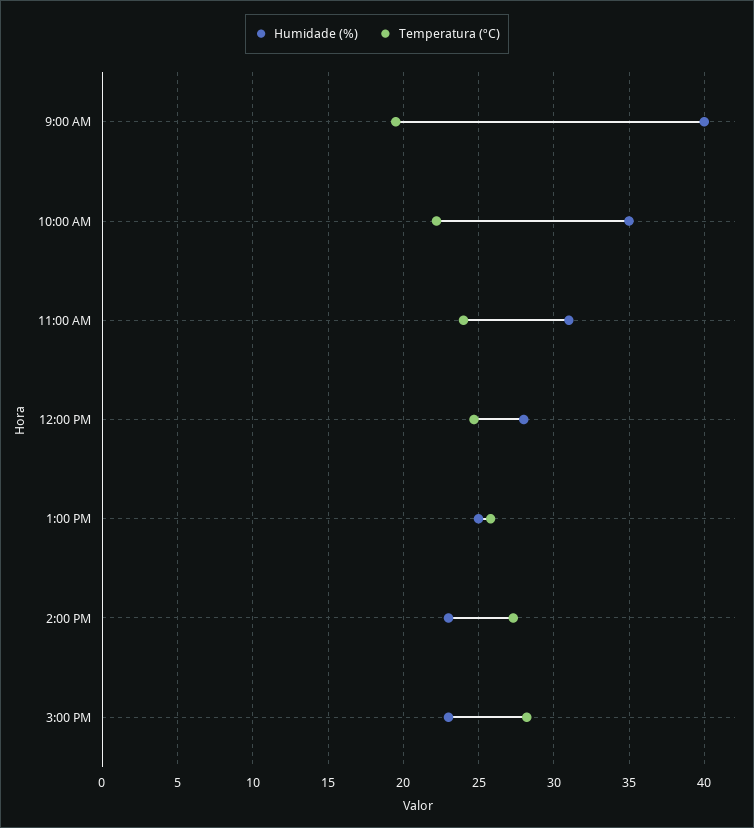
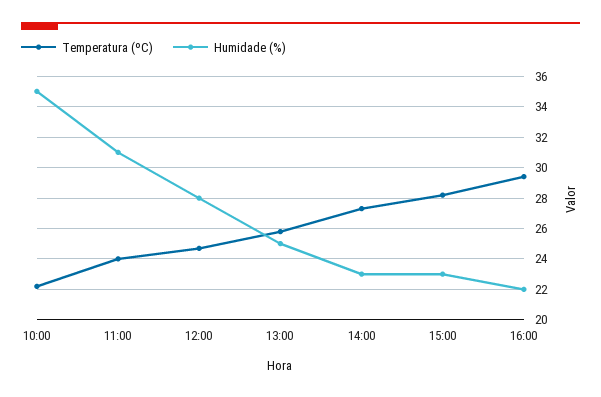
Humidade (%), 9:00 AM: 40 -> none
Temperatura (ºC), 9:00 AM: 19.5 -> none
Temperatura (ºC), 16:00: none -> 29.5
Humidade (%), 16:00: none -> 22

